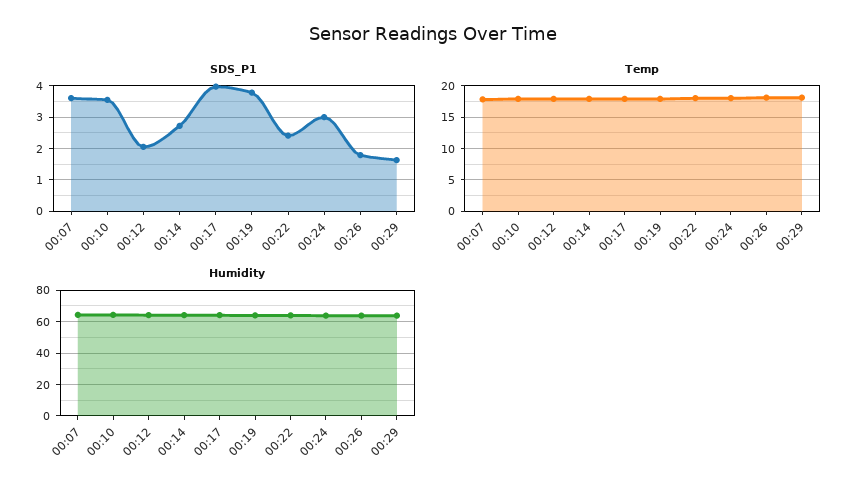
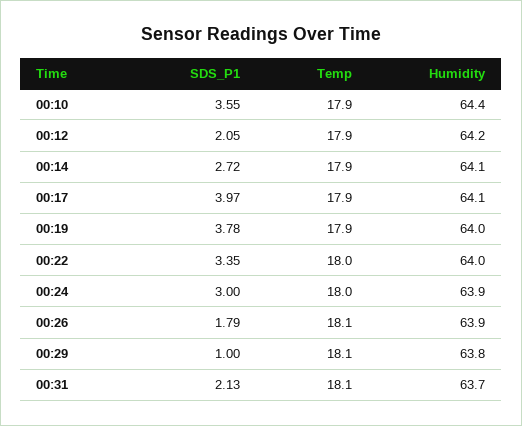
SDS_P1, 00:07: 3.6 -> none
SDS_P1, 00:22: 2.4 -> 3.35
SDS_P1, 00:29: 1.6 -> 1
Temp, 00:07: 18 -> none
Humidity, 00:07: 65 -> none
SDS_P1, 00:31: none -> 2.13
Temp, 00:31: none -> 18.1
Humidity, 00:31: none -> 63.7

